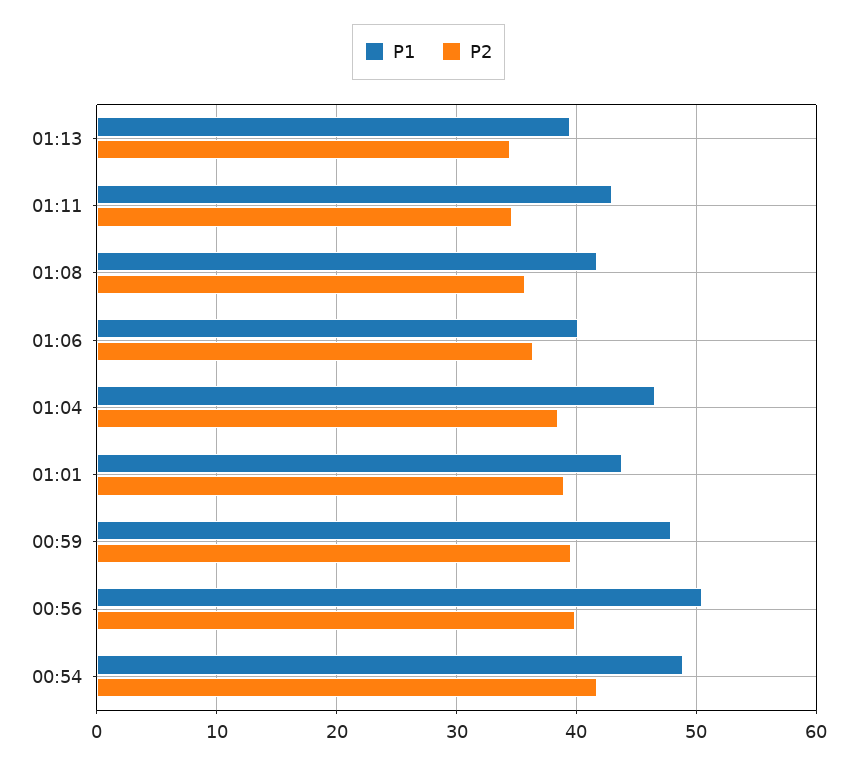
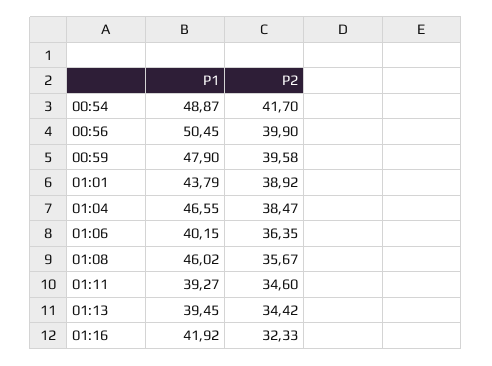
P1, 01:11: 43 -> 39.27
P1, 01:08: 42 -> 46.02
P1, 01:16: none -> 41.92
P2, 01:16: none -> 32.33

